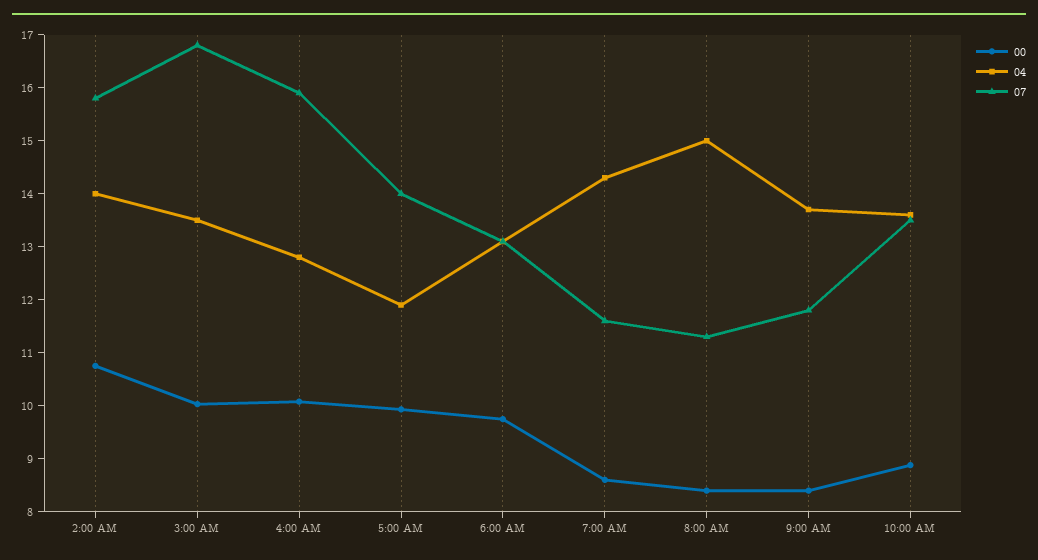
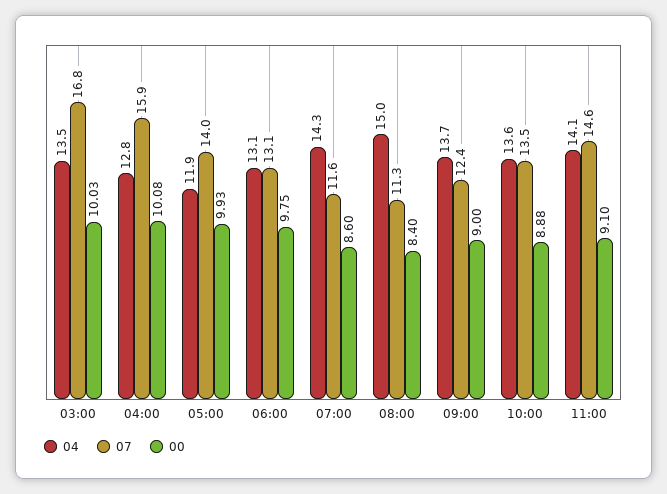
00, 2:00 AM: 10.8 -> none
04, 2:00 AM: 14 -> none
07, 2:00 AM: 15.8 -> none
00, 9:00 AM: 8.4 -> 9
07, 9:00 AM: 11.8 -> 12.4
04, 11:00: none -> 14.1
07, 11:00: none -> 14.6
00, 11:00: none -> 9.1

